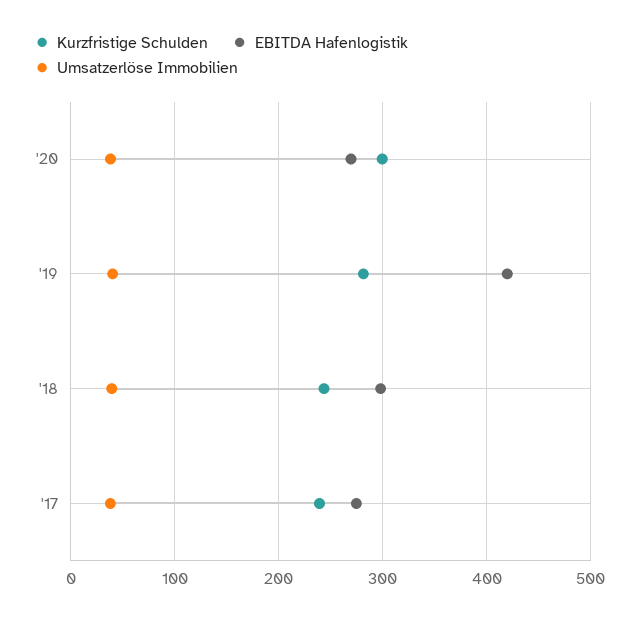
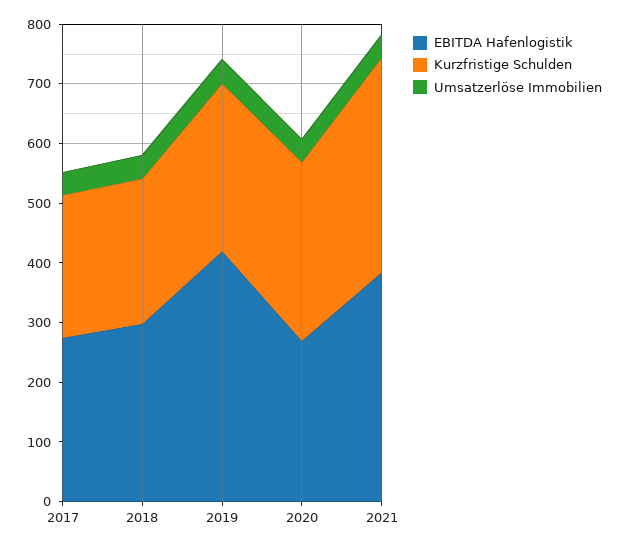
EBITDA Hafenlogistik, 2021: none -> 380
Kurzfristige Schulden, 2021: none -> 360
Umsatzerlöse Immobilien, 2021: none -> 40

